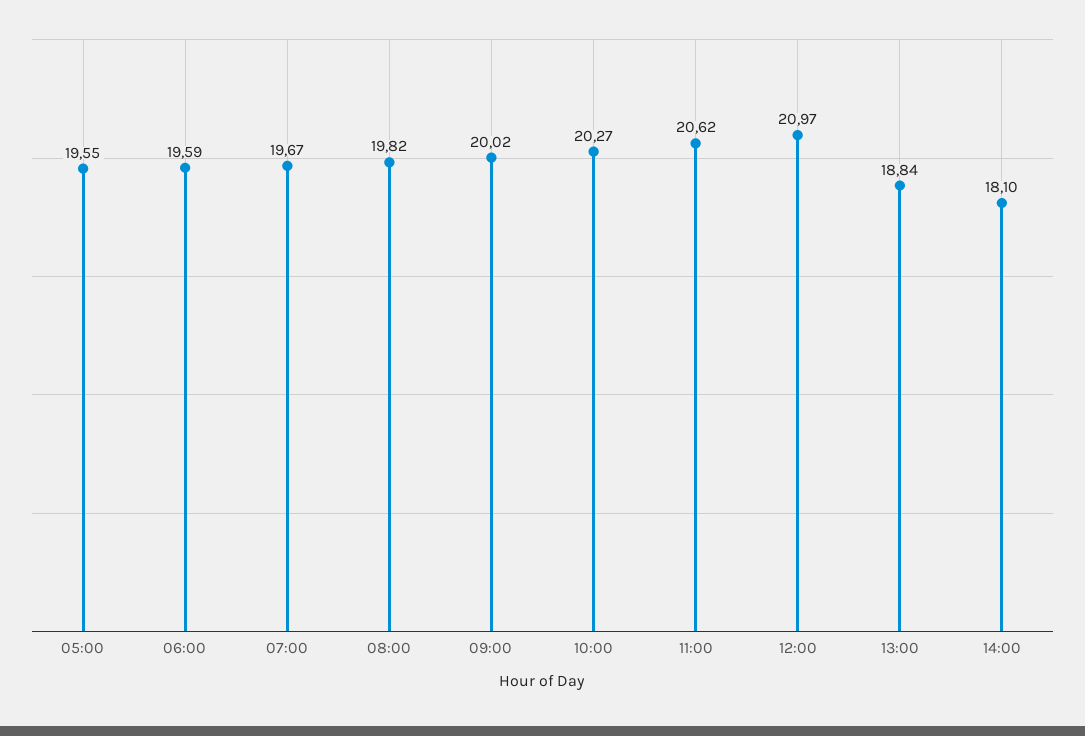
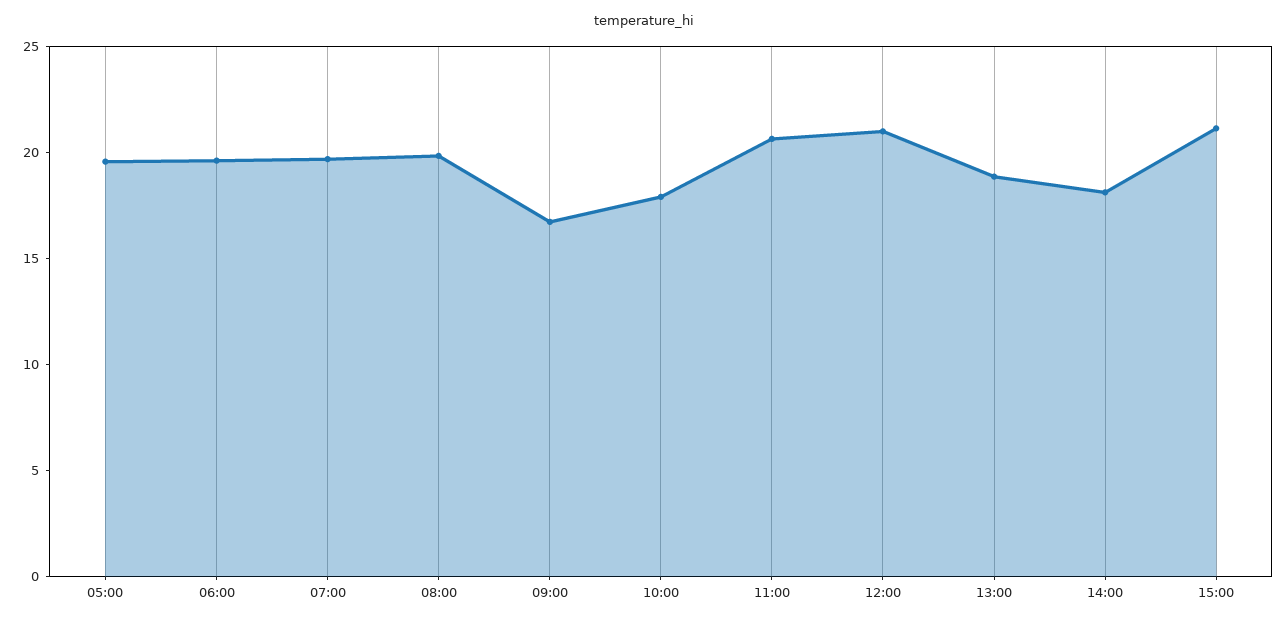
09:00: 20.02 -> 17
10:00: 20.27 -> 18
15:00: none -> 21

